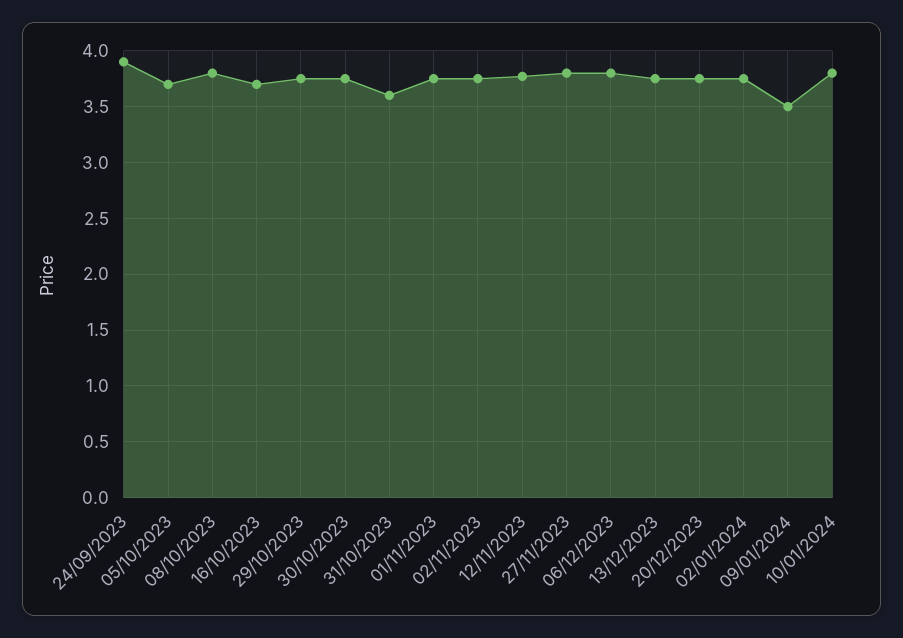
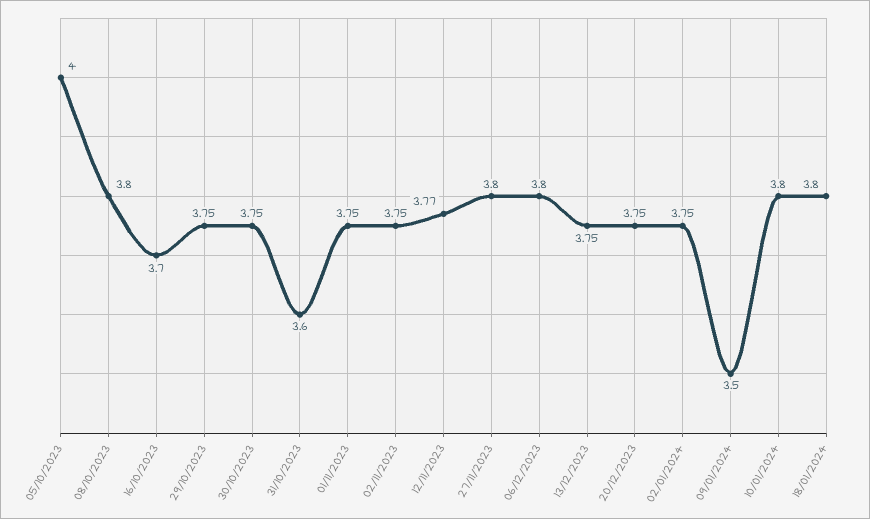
24/09/2023: 3.9 -> none
05/10/2023: 3.7 -> 4
18/01/2024: none -> 3.8

